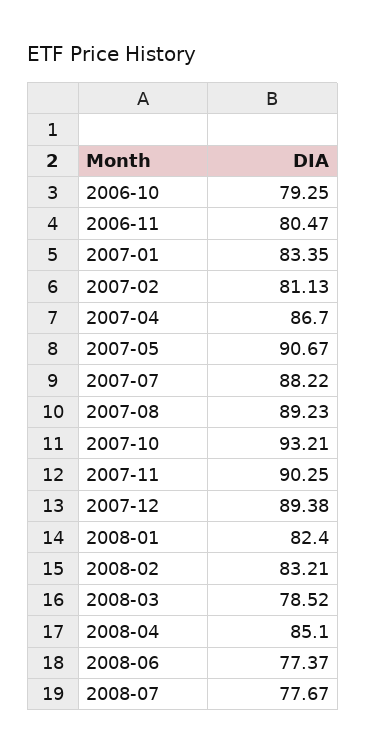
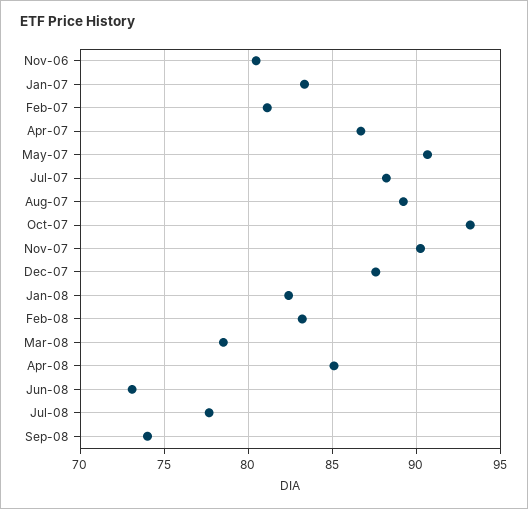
2006-10: 79.25 -> none
2007-12: 89.38 -> 87.5
2008-06: 77.37 -> 73
Sep-08: none -> 74

